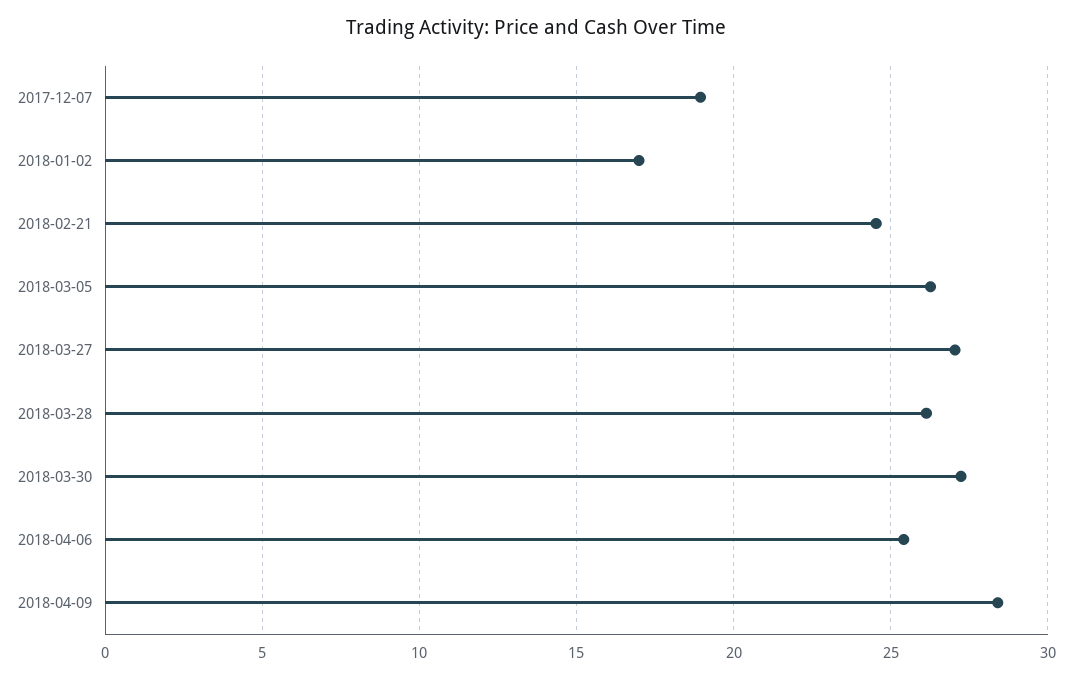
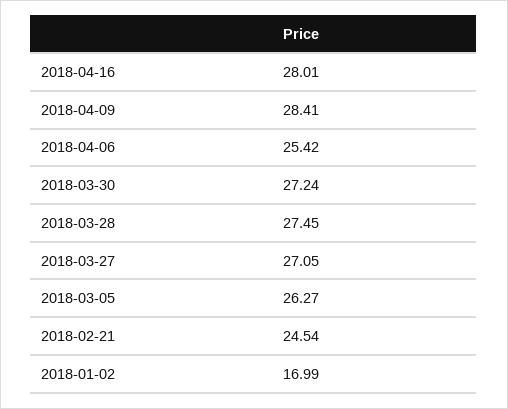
2017-12-07: 19 -> none
2018-03-28: 26 -> 27.45
2018-04-16: none -> 28.01

